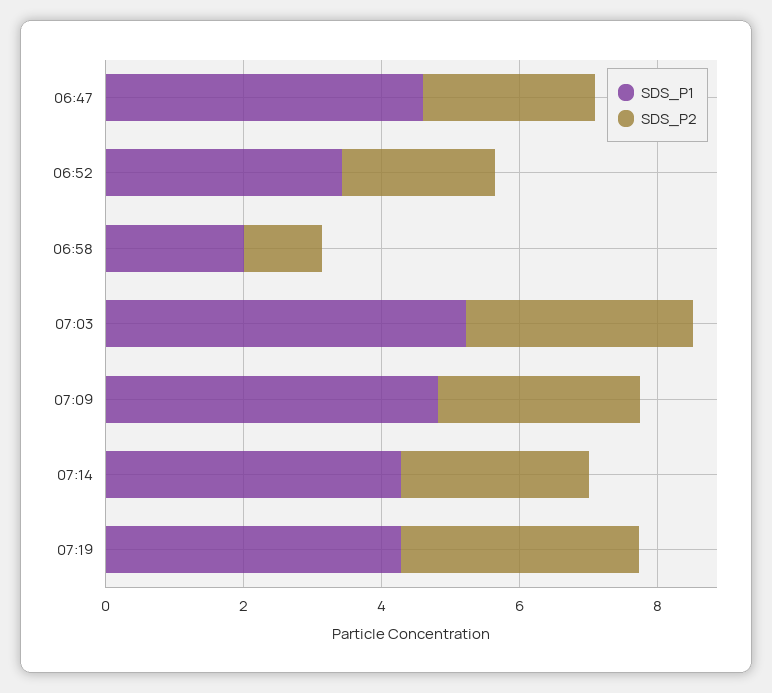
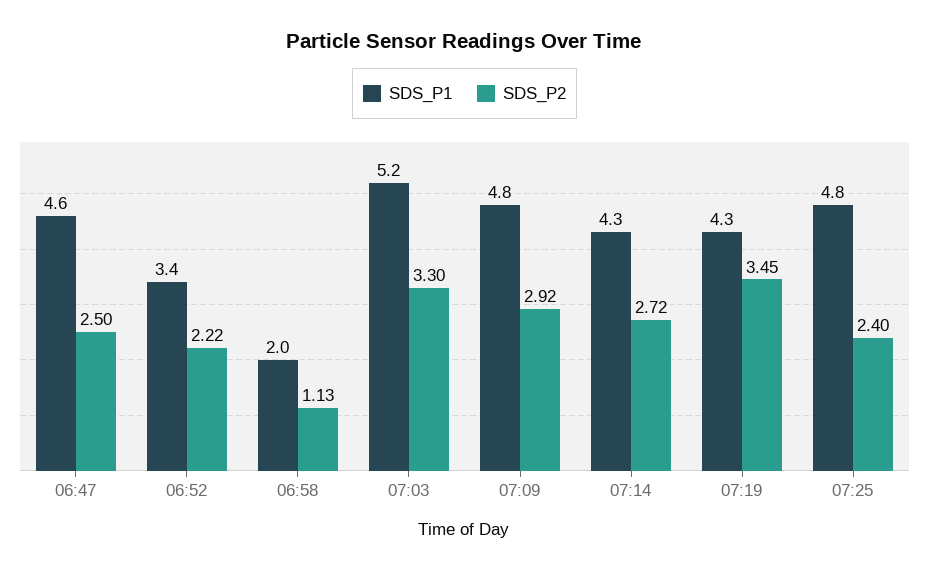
SDS_P1, 07:25: none -> 4.8
SDS_P2, 07:25: none -> 2.4

